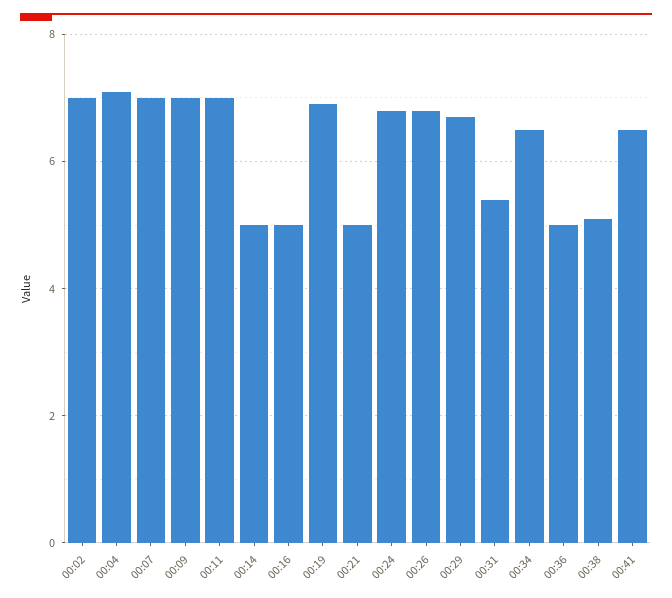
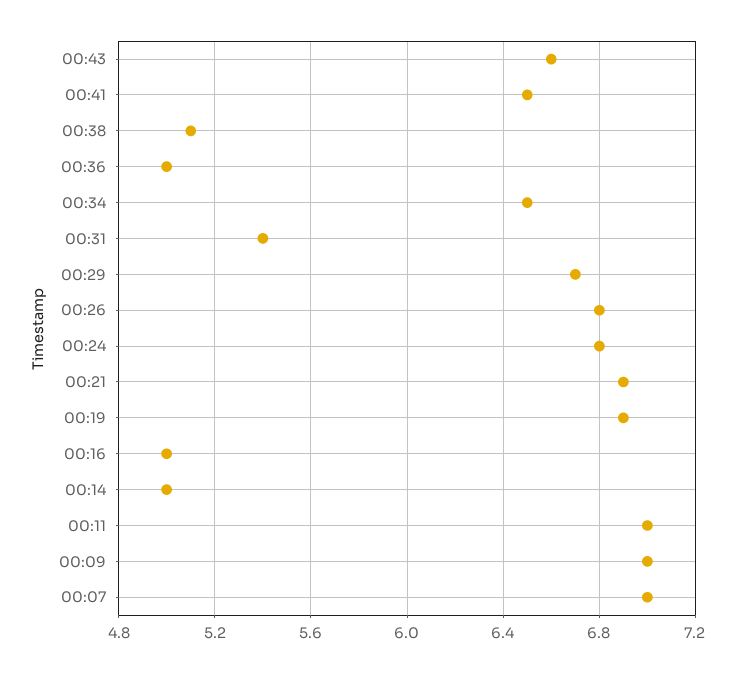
00:02: 7 -> none
00:04: 7 -> none
00:21: 5 -> 6.9
00:43: none -> 6.6

